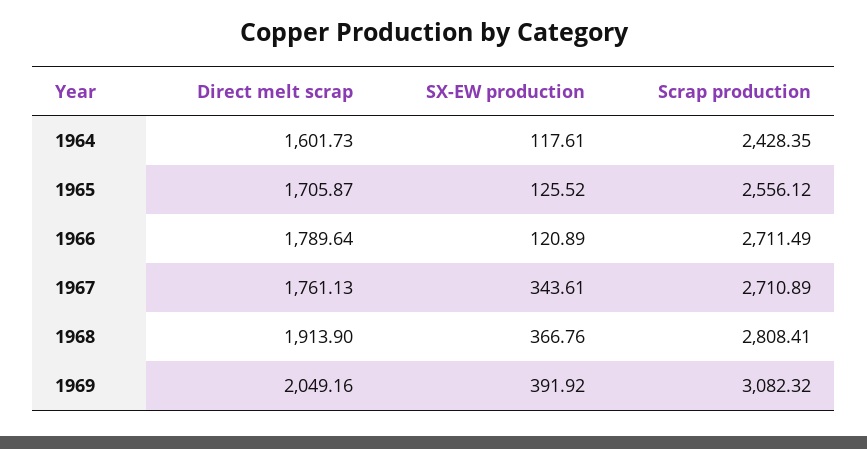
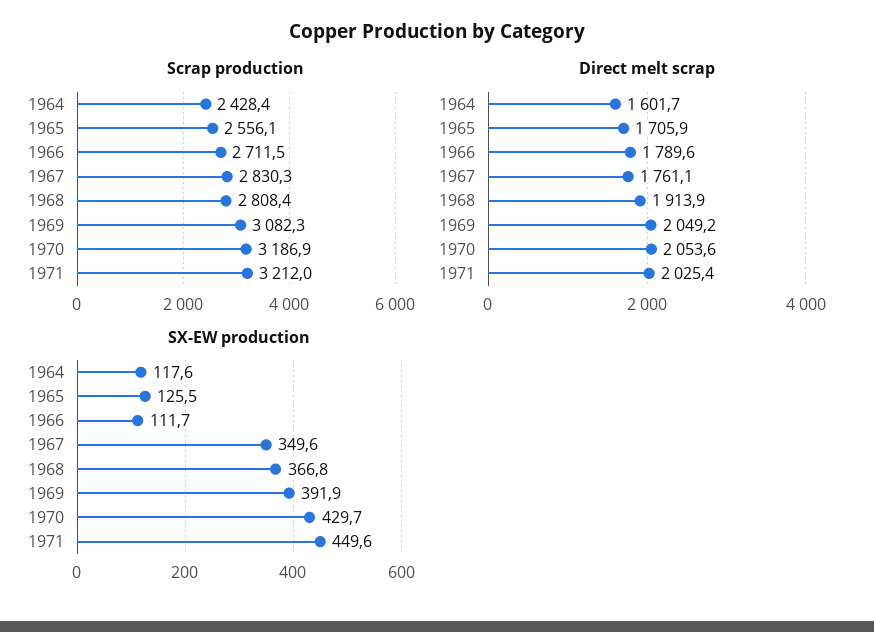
SX-EW production, 1966: 120.89 -> 111.7
SX-EW production, 1967: 343.61 -> 349.6
Scrap production, 1967: 2710.89 -> 2830.3
Scrap production, 1970: none -> 3186.9
Scrap production, 1971: none -> 3212
Direct melt scrap, 1970: none -> 2053.6
Direct melt scrap, 1971: none -> 2025.4
SX-EW production, 1970: none -> 429.7
SX-EW production, 1971: none -> 449.6

